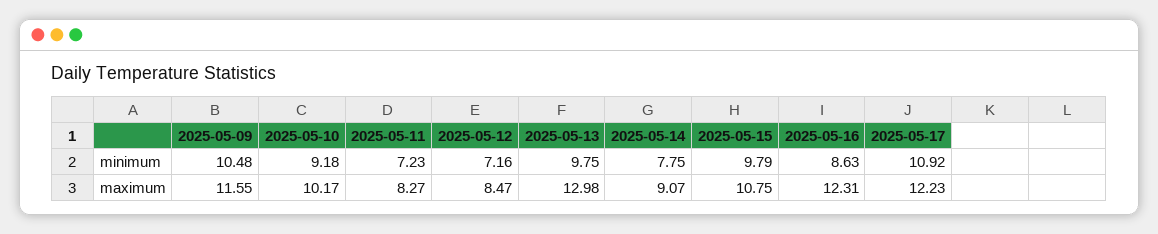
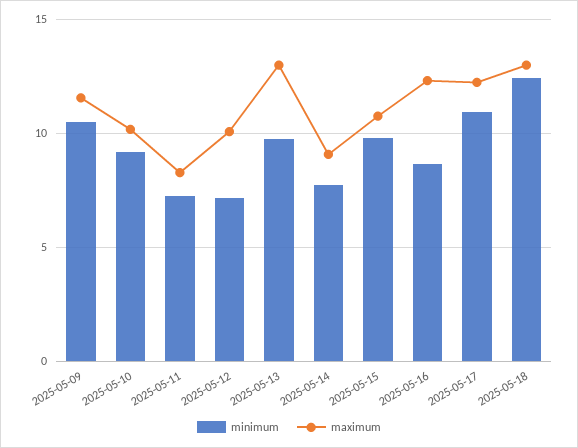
maximum, 2025-05-12: 8.47 -> 10
minimum, 2025-05-18: none -> 12.5
maximum, 2025-05-18: none -> 13

